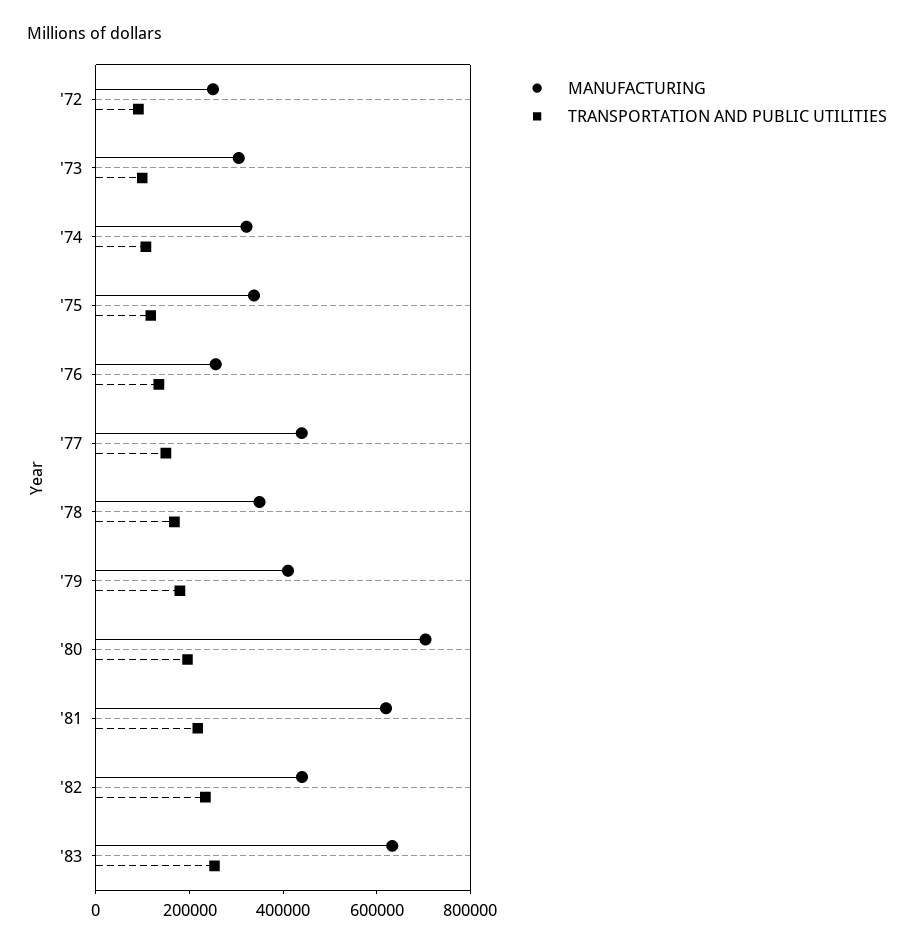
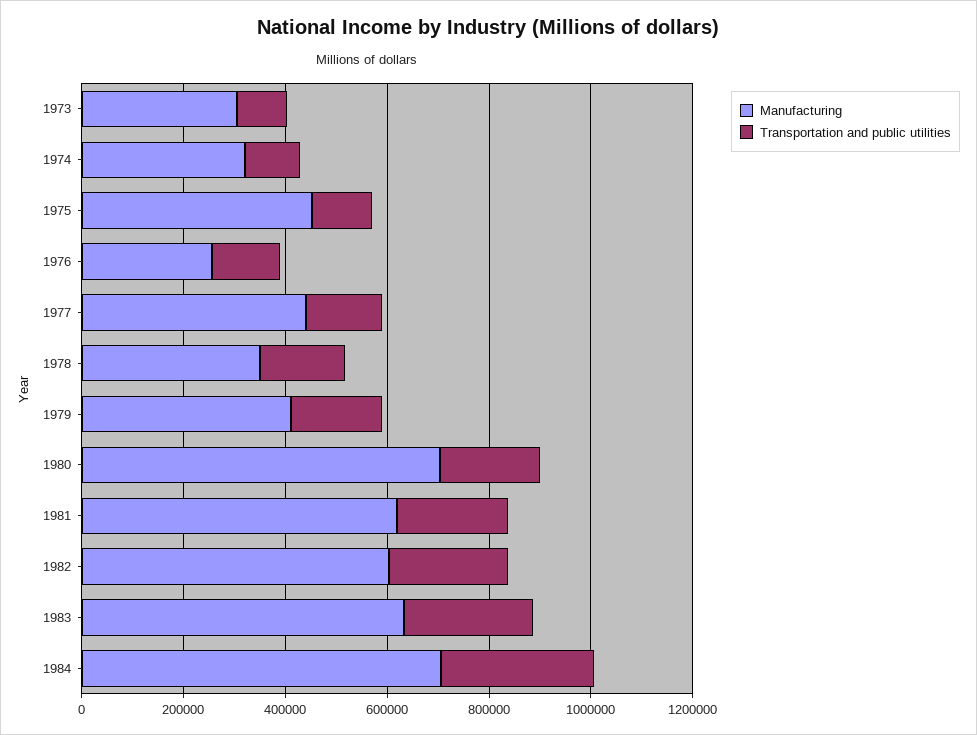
MANUFACTURING, '72: 250000 -> none
TRANSPORTATION AND PUBLIC UTILITIES, '72: 100000 -> none
MANUFACTURING, '75: 350000 -> 450000
MANUFACTURING, '82: 450000 -> 600000
MANUFACTURING, 1984: none -> 700000
TRANSPORTATION AND PUBLIC UTILITIES, 1984: none -> 300000

